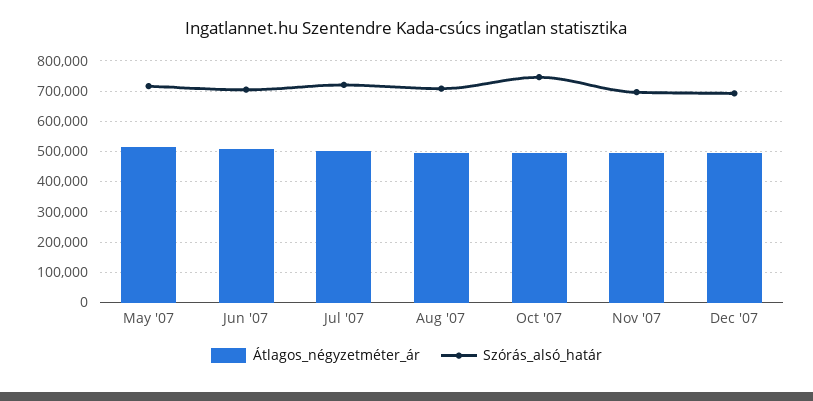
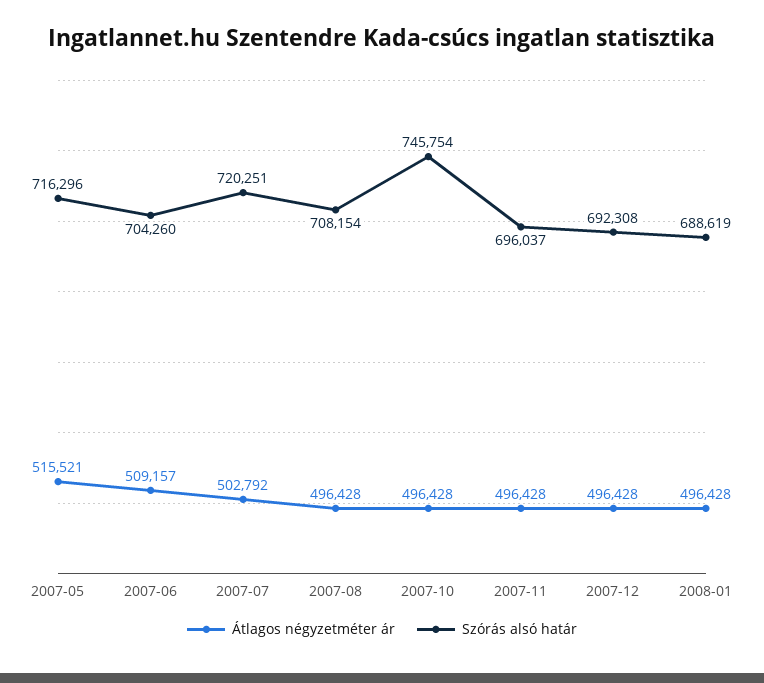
Átlagos_négyzetméter_ár, 2008-01: none -> 496428
Szórás_alsó_határ, 2008-01: none -> 688619

